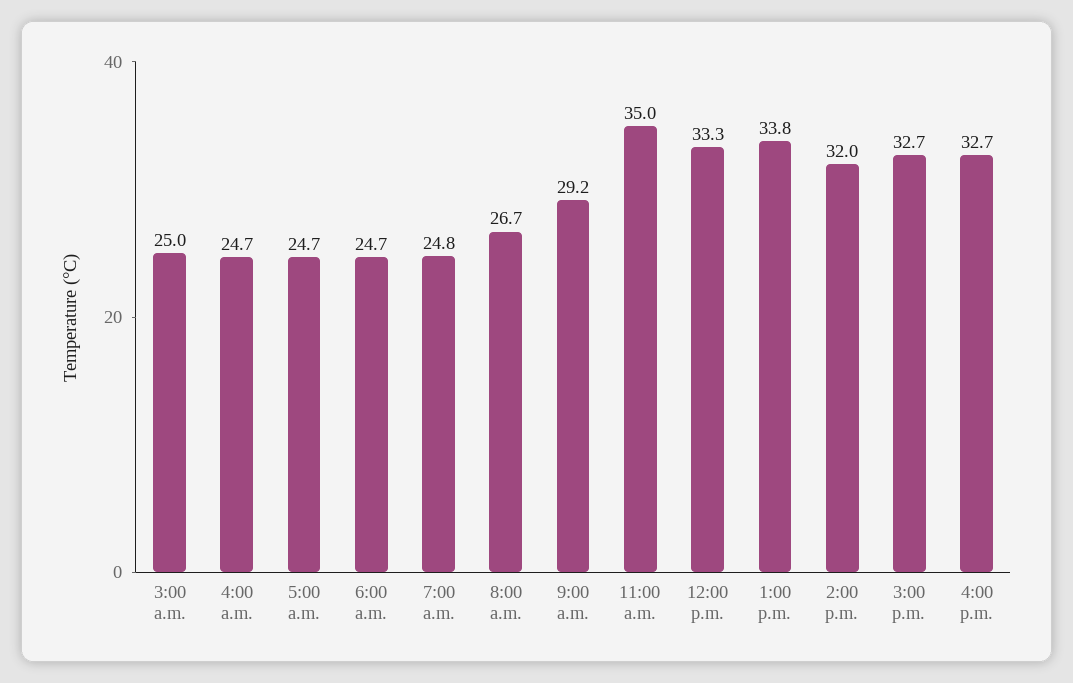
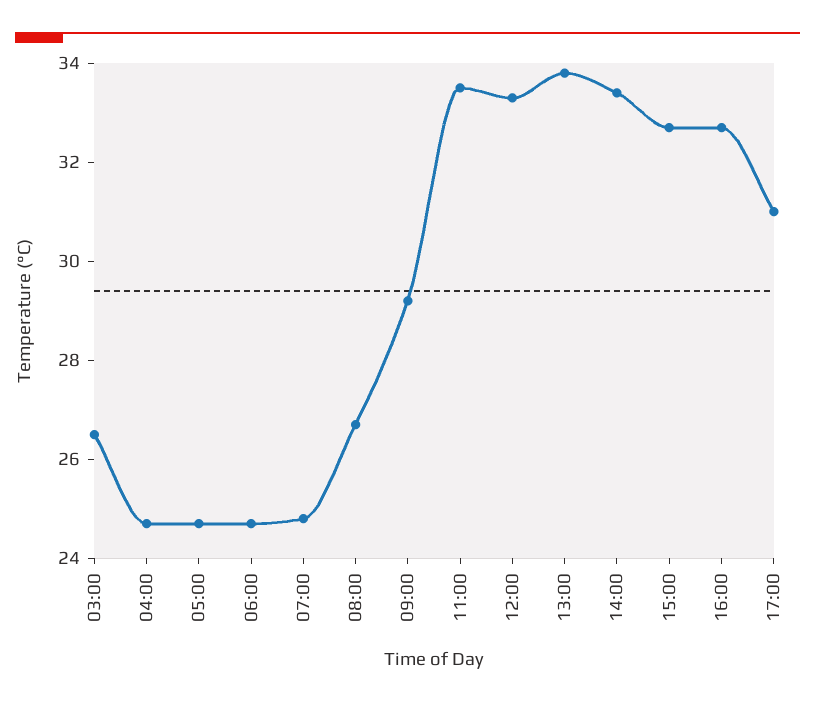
3:00 a.m.: 25 -> 26.5
11:00 a.m.: 35 -> 33.5
2:00 p.m.: 32 -> 33.5
17:00: none -> 31

